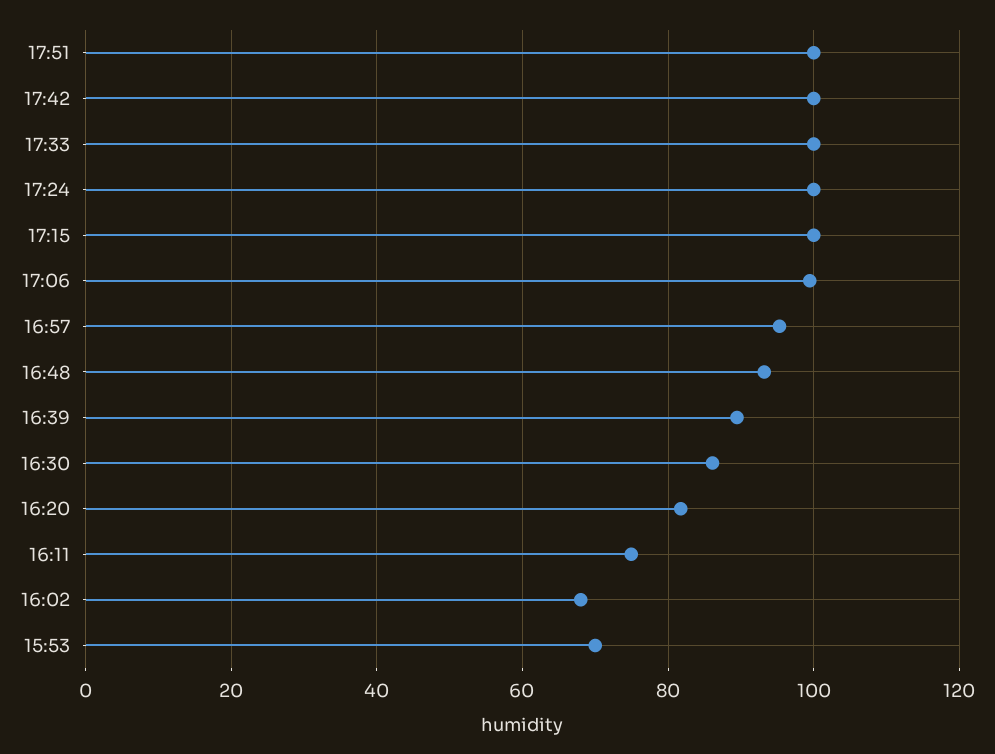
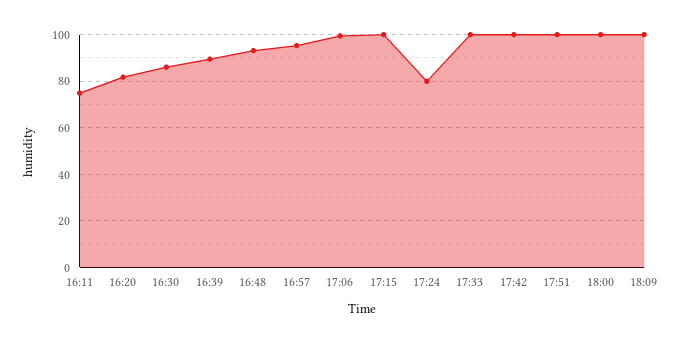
17:24: 100 -> 80
16:02: 68 -> none
15:53: 70 -> none
18:00: none -> 100
18:09: none -> 100

